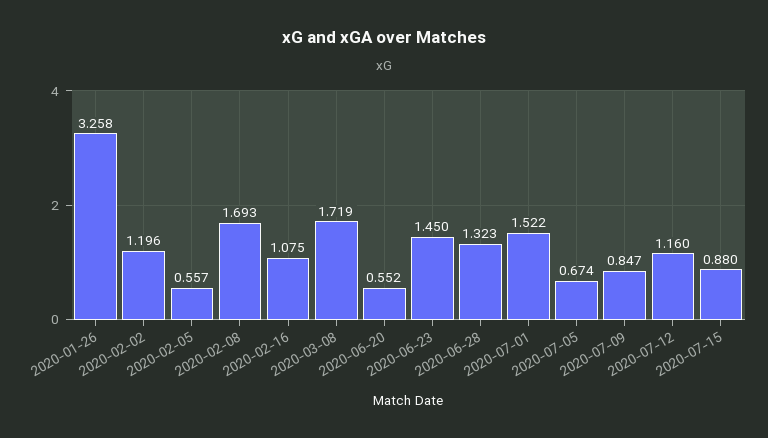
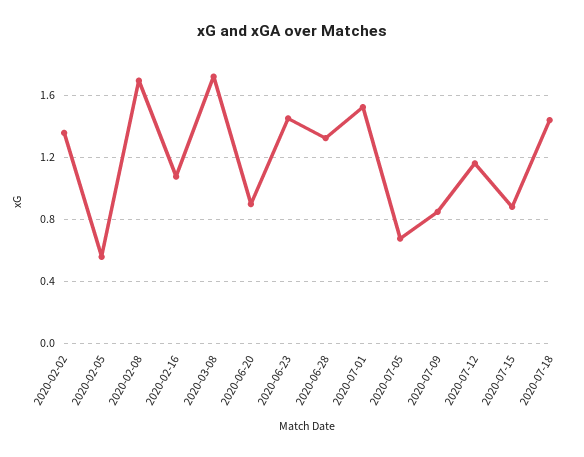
2020-01-26: 3.258 -> none
2020-02-02: 1.196 -> 1.35
2020-06-20: 0.552 -> 0.9
2020-07-18: none -> 1.45

